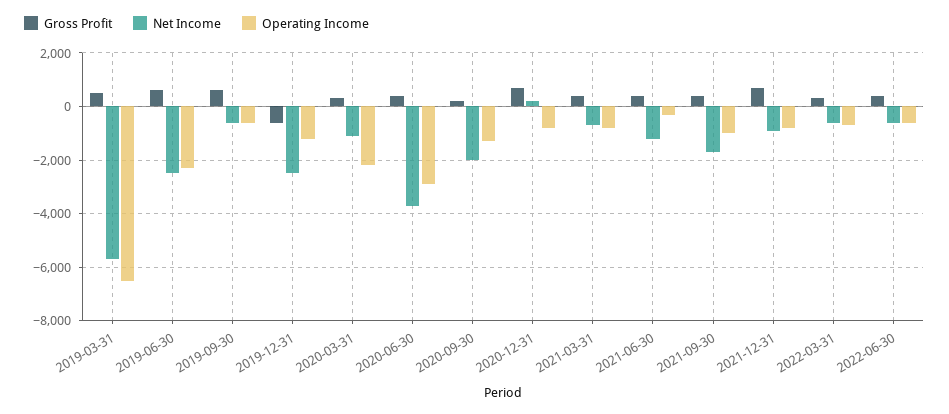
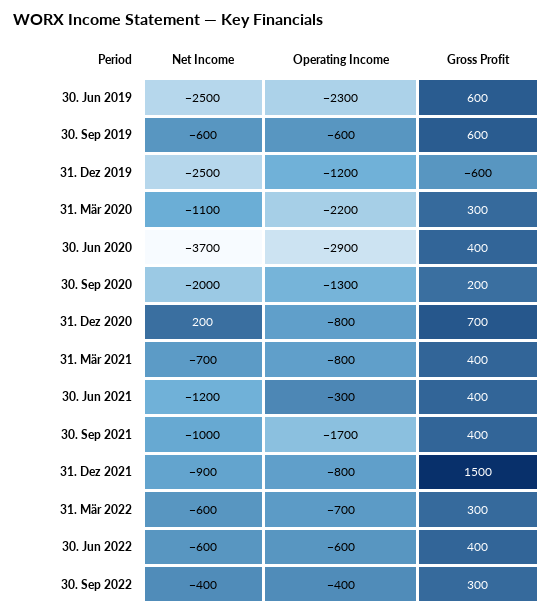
Gross Profit, 2019-03-31: 500 -> none
Net Income, 2019-03-31: -5750 -> none
Operating Income, 2019-03-31: -6500 -> none
Net Income, 2021-09-30: -1750 -> -1000
Operating Income, 2021-09-30: -1000 -> -1700
Gross Profit, 2021-12-31: 750 -> 1500
Net Income, 30. Sep 2022: none -> -400
Operating Income, 30. Sep 2022: none -> -400
Gross Profit, 30. Sep 2022: none -> 300

